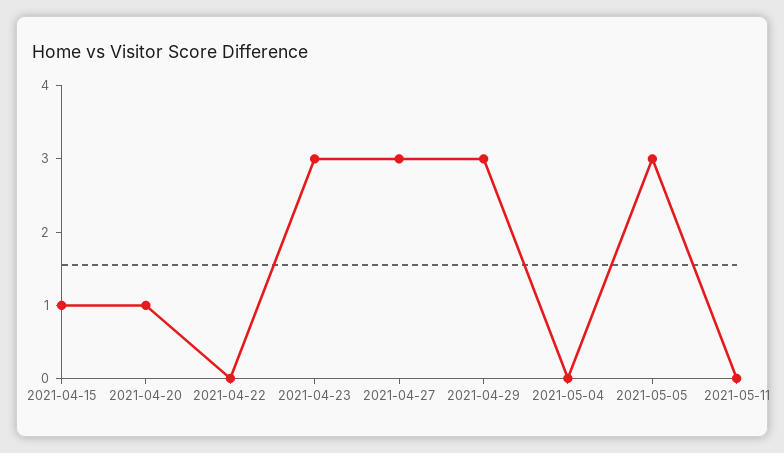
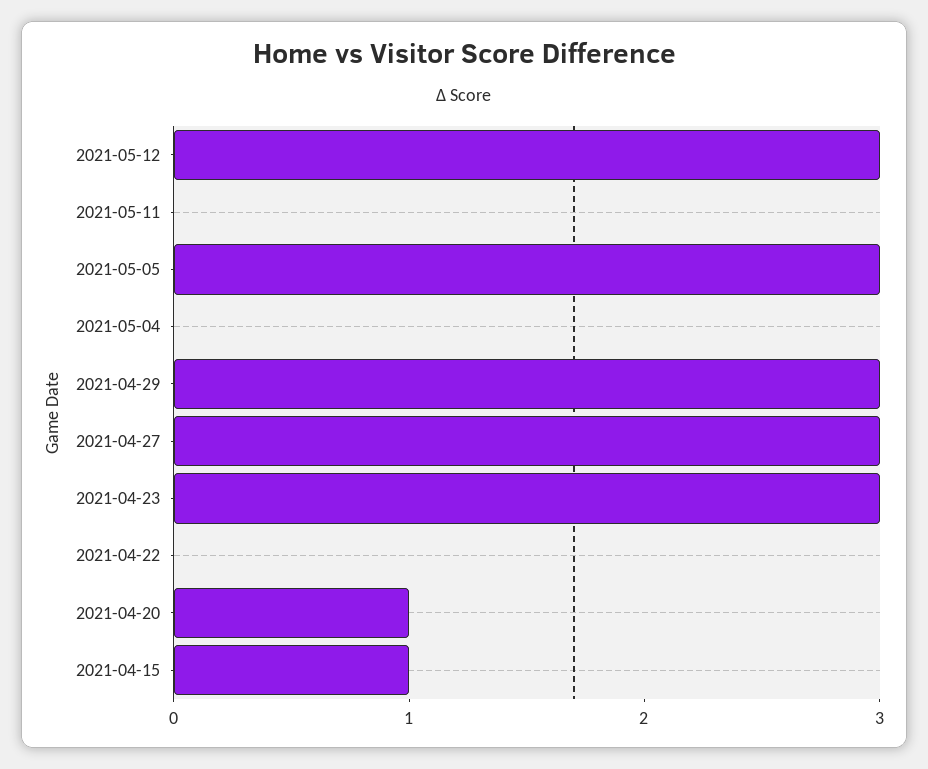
2021-05-12: none -> 3

